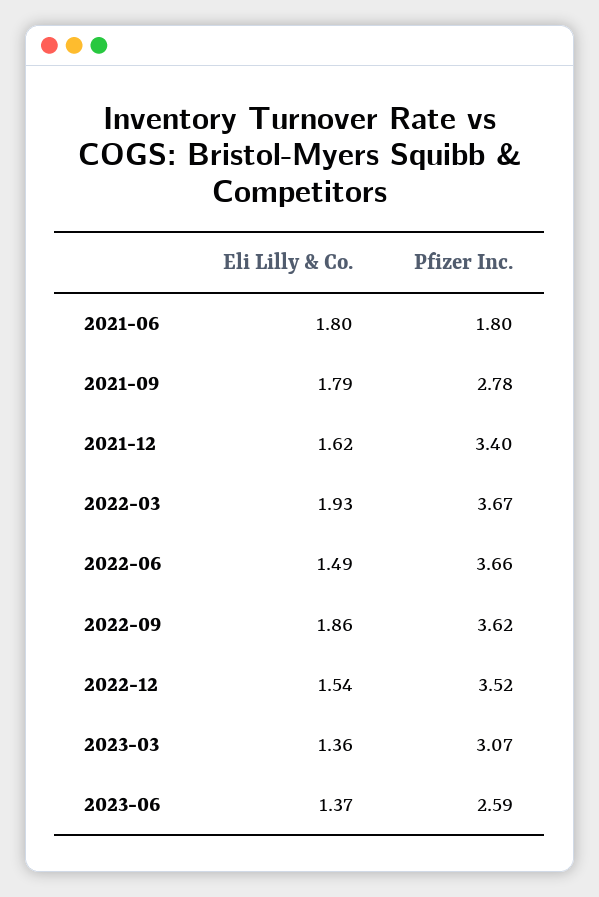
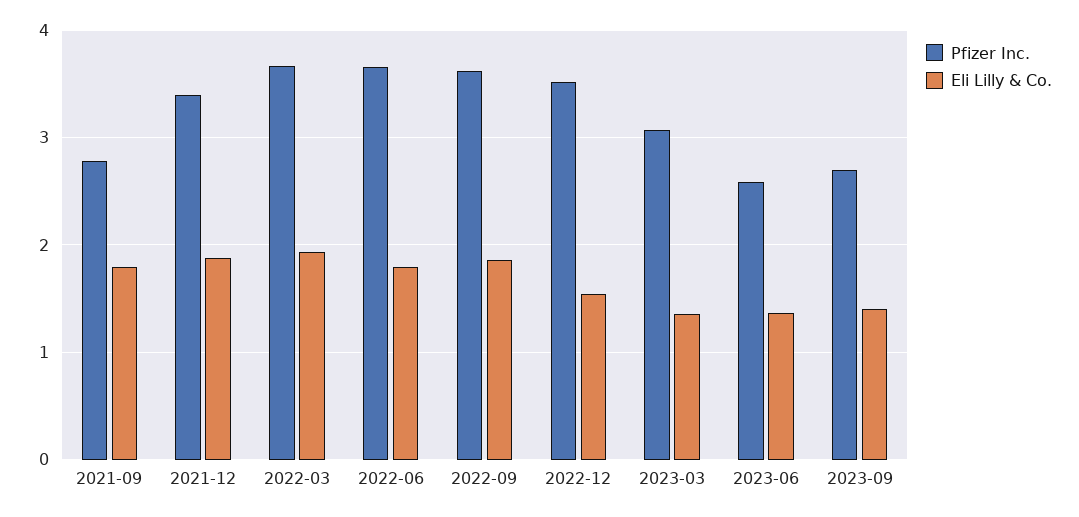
Eli Lilly & Co., 2021-06: 1.8 -> none
Pfizer Inc., 2021-06: 1.8 -> none
Eli Lilly & Co., 2021-12: 1.62 -> 1.9
Eli Lilly & Co., 2022-06: 1.49 -> 1.8
Pfizer Inc., 2023-09: none -> 2.7
Eli Lilly & Co., 2023-09: none -> 1.4

